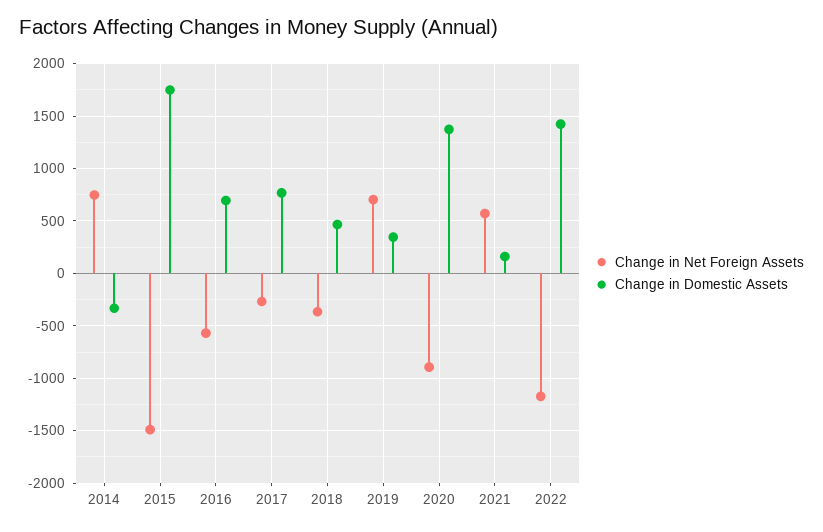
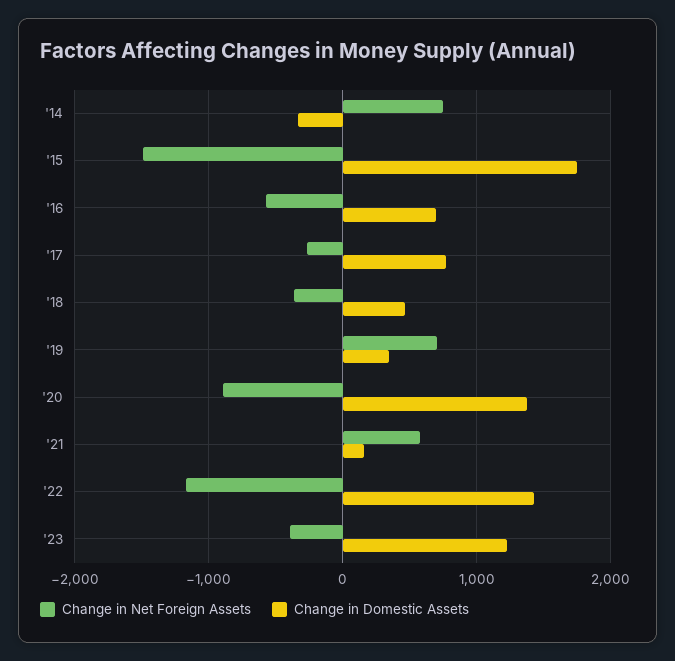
Change in Net Foreign Assets, '23: none -> -400
Change in Domestic Assets, '23: none -> 1200

